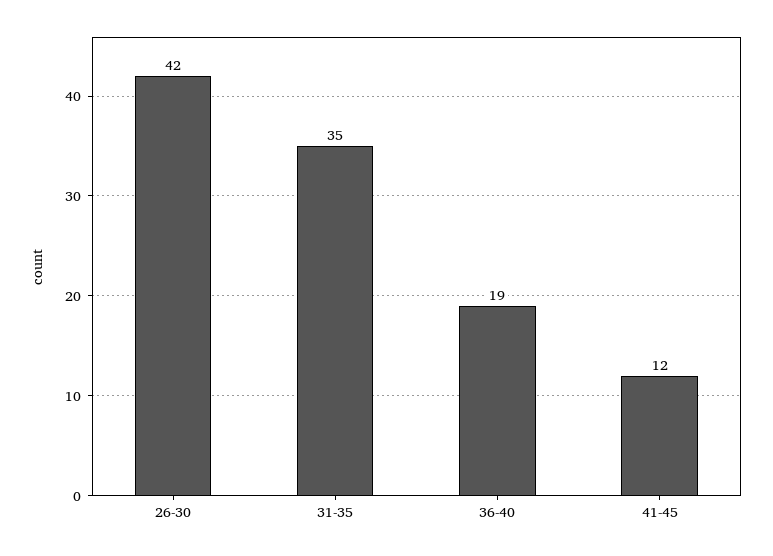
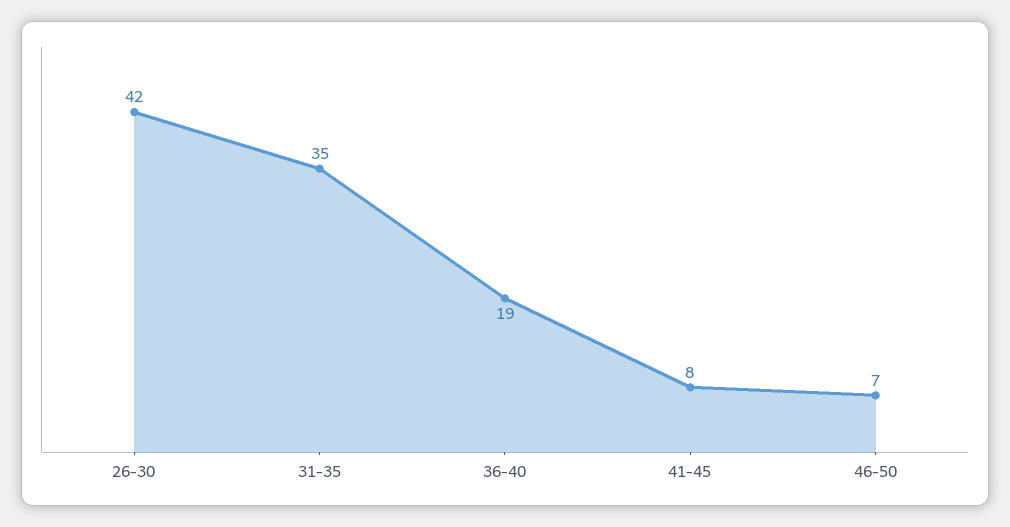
41-45: 12 -> 8
46-50: none -> 7

